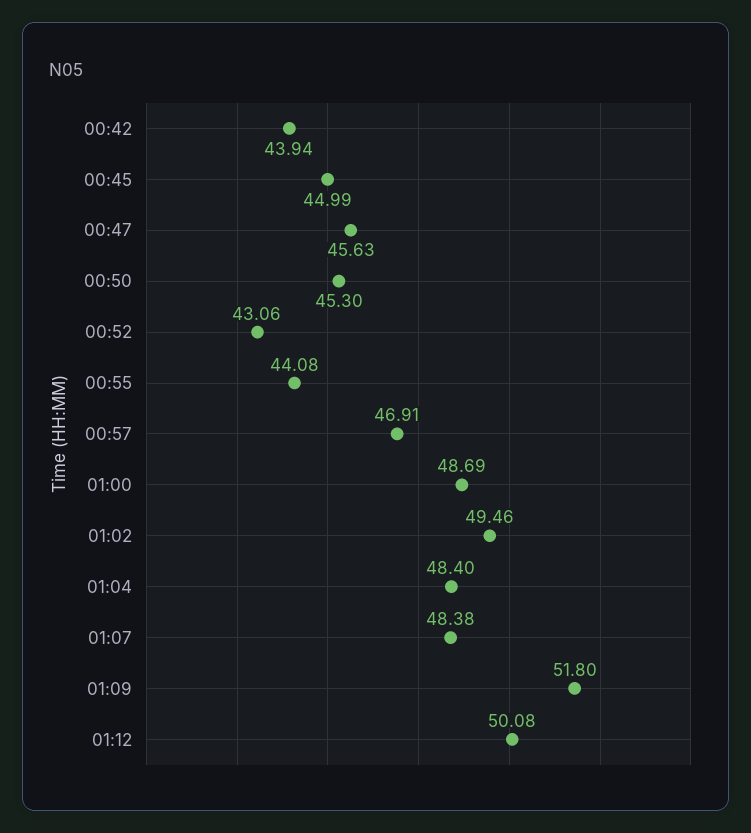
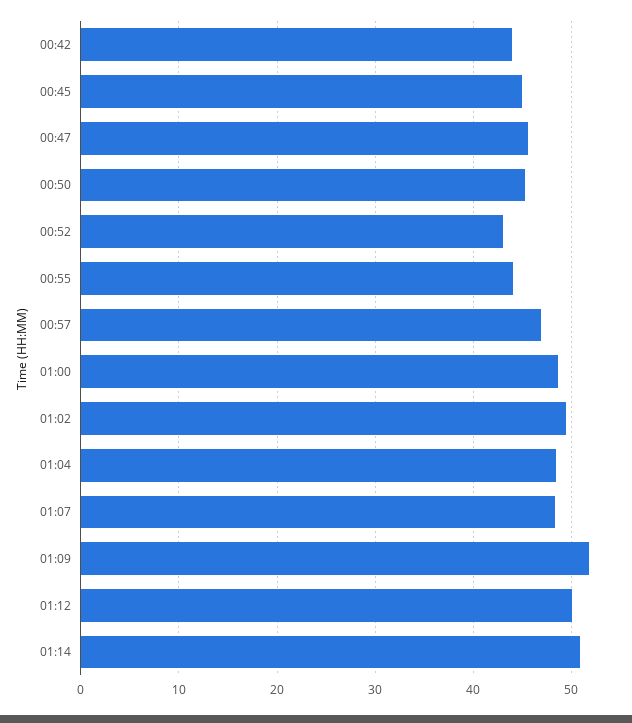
01:14: none -> 51

